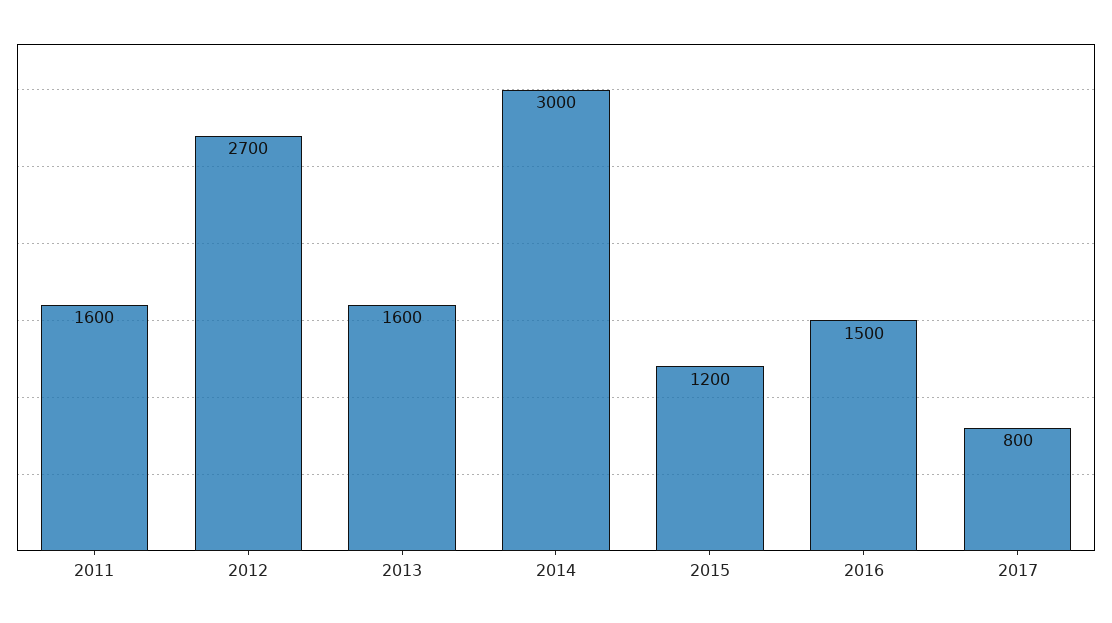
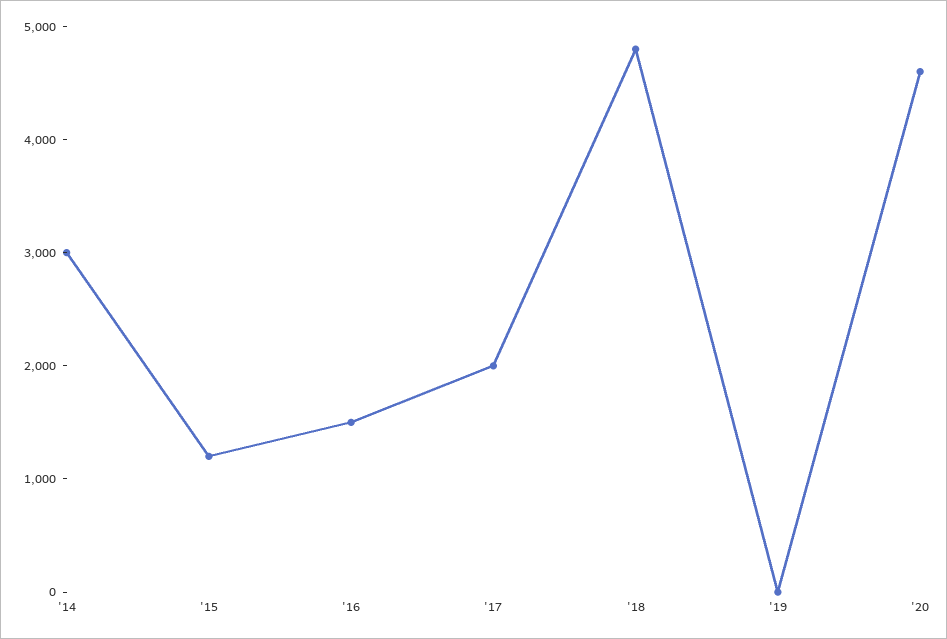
2011: 1600 -> none
2012: 2700 -> none
2013: 1600 -> none
2017: 800 -> 2000
'18: none -> 4800
'19: none -> 0
'20: none -> 4600

